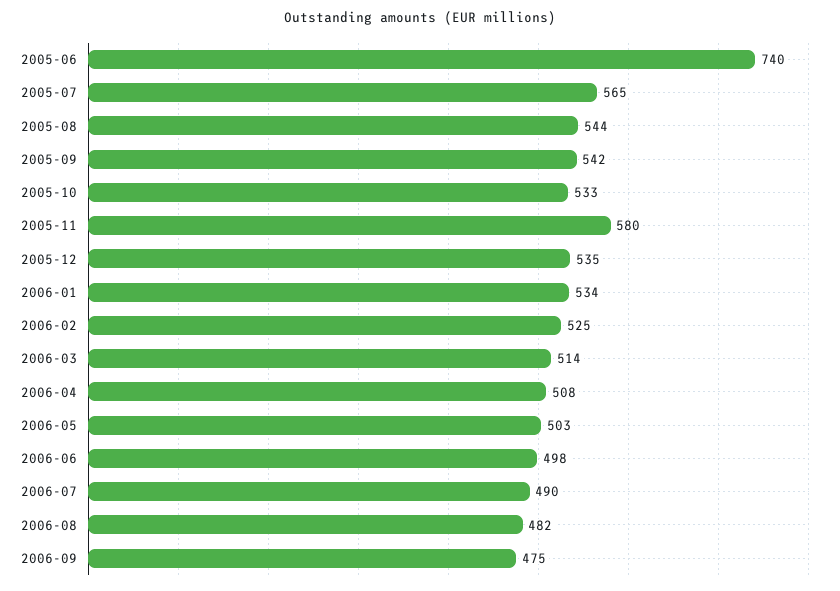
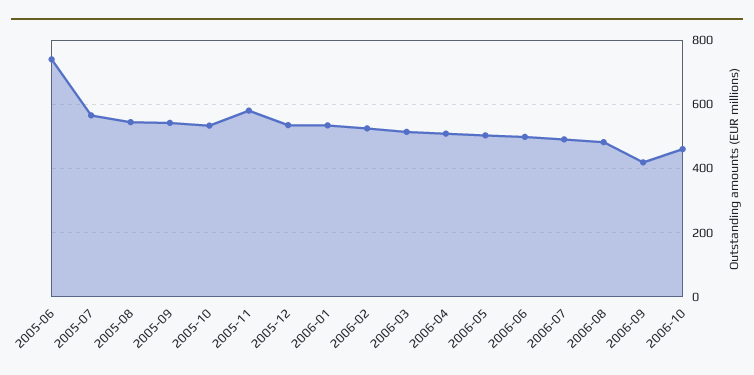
2006-09: 475 -> 420
2006-10: none -> 460

